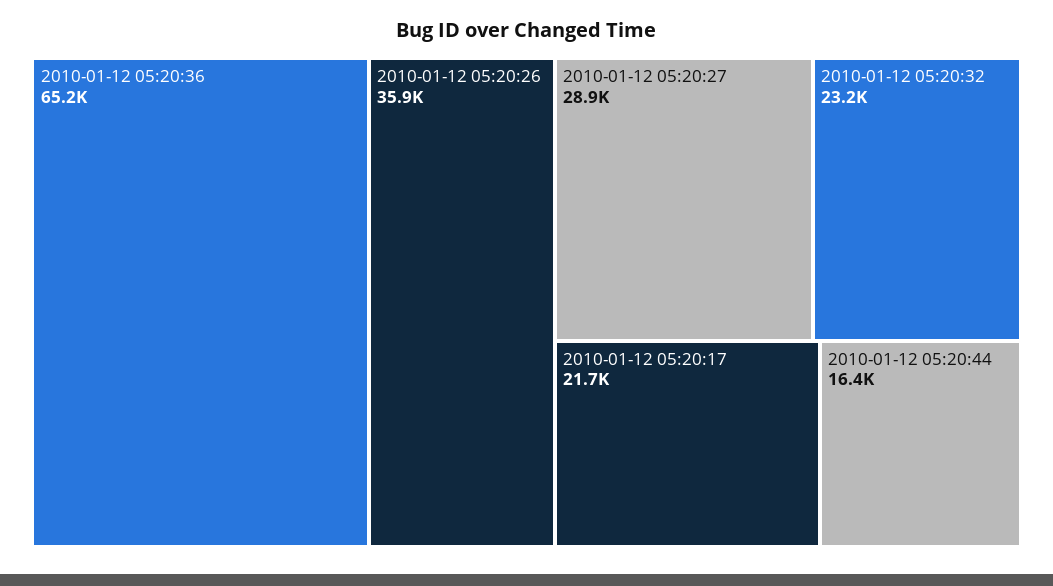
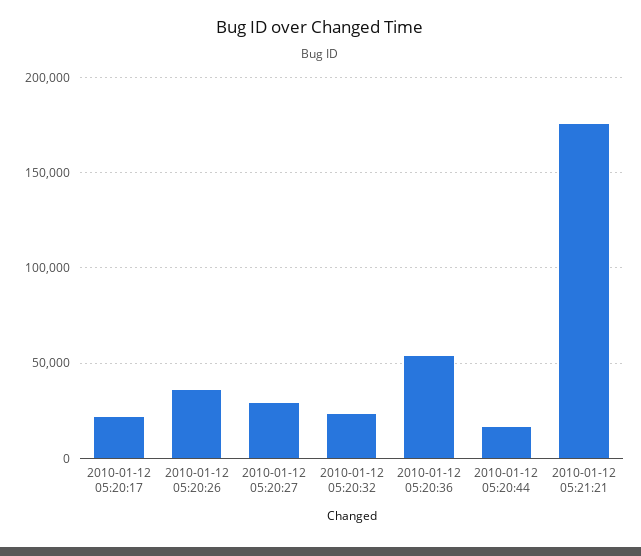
2010-01-12 05:20:36: 65200 -> 55000
2010-01-12 05:21:21: none -> 175000

